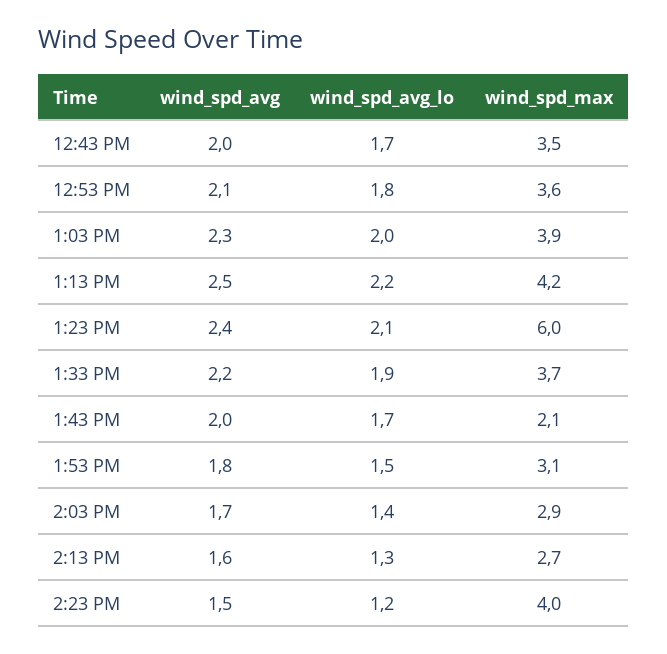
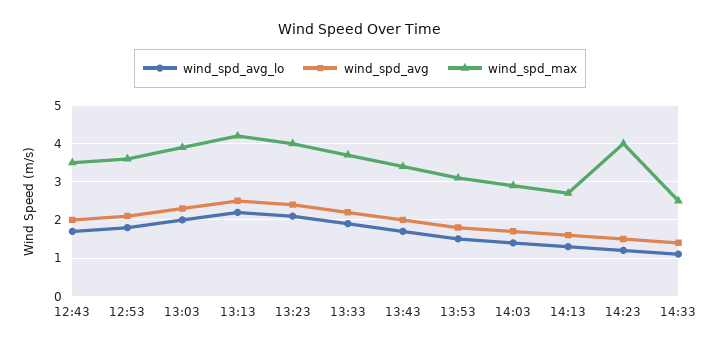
wind_spd_max, 1:23 PM: 6 -> 4
wind_spd_max, 1:43 PM: 2.1 -> 3.5
wind_spd_avg_lo, 14:33: none -> 1
wind_spd_avg, 14:33: none -> 1.5
wind_spd_max, 14:33: none -> 2.5

